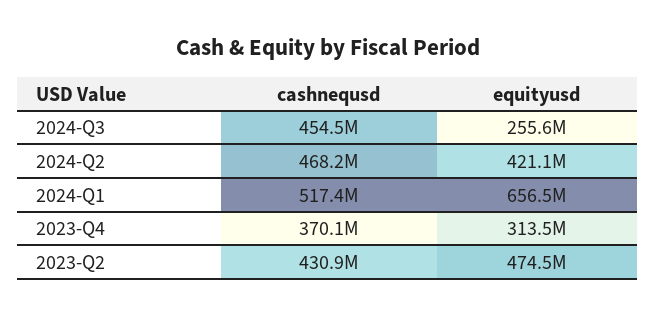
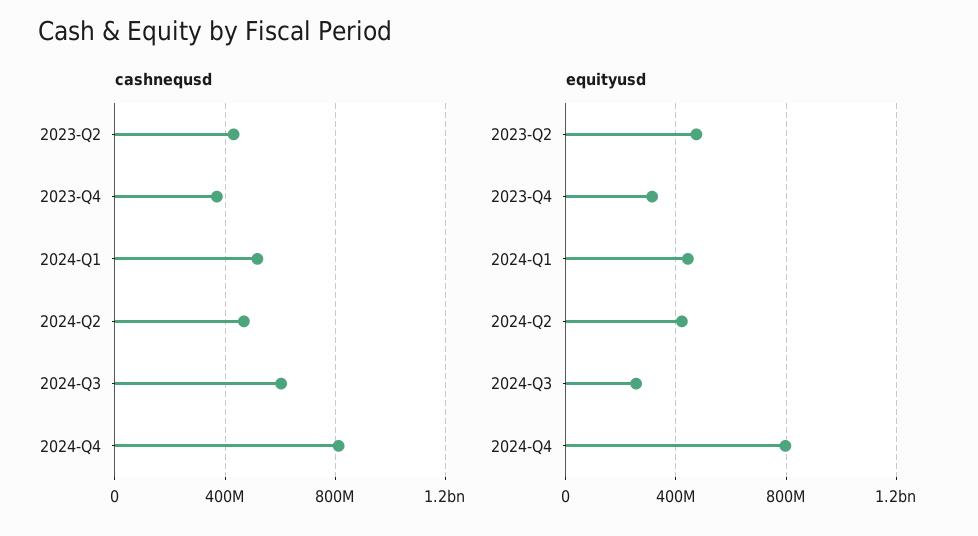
cashnequsd, 2024-Q3: 454500000 -> 600000000
equityusd, 2024-Q1: 656500000 -> 450000000
cashnequsd, 2024-Q4: none -> 800000000
equityusd, 2024-Q4: none -> 800000000

